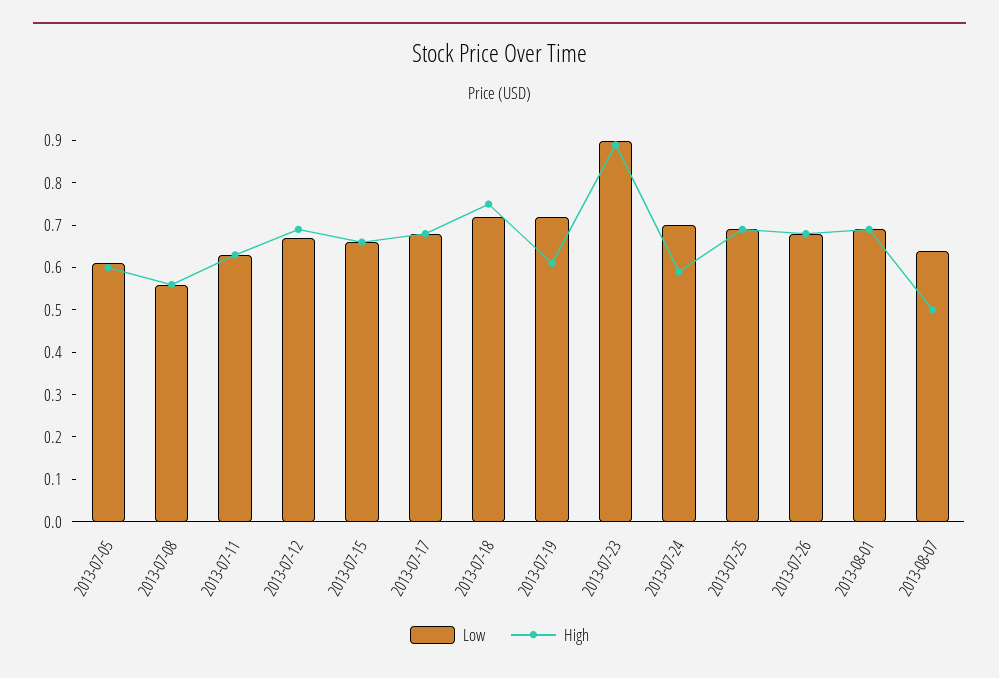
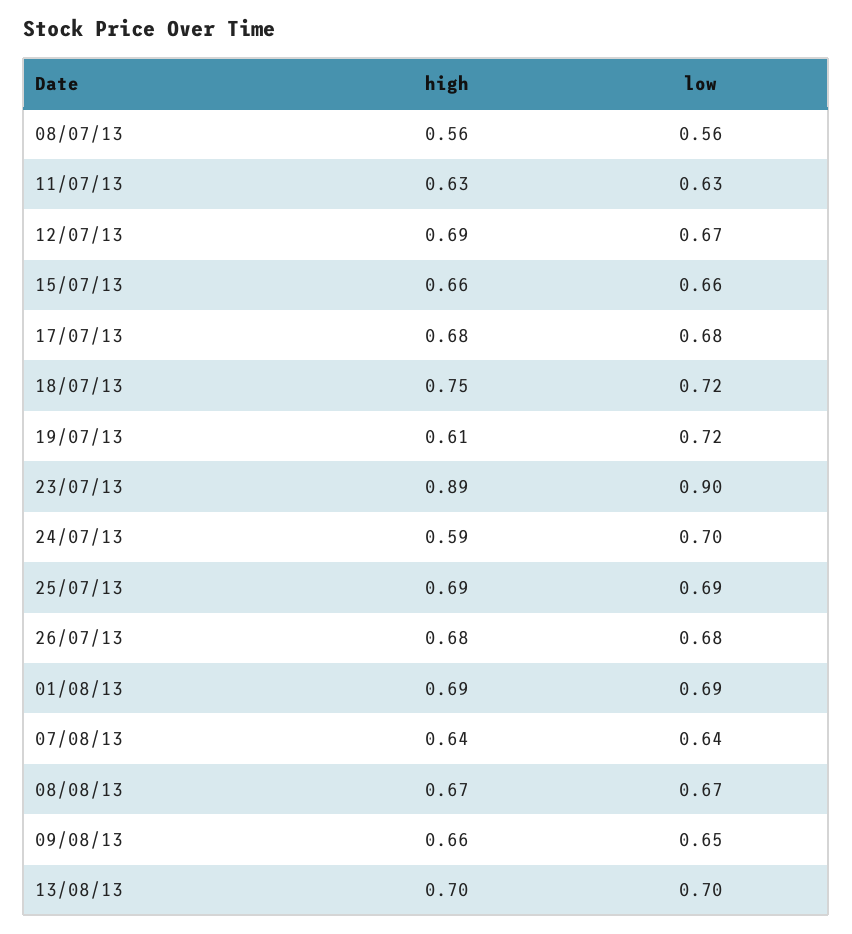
Low, 2013-07-05: 0.6 -> none
High, 2013-07-05: 0.6 -> none
High, 2013-08-07: 0.5 -> 0.64
High, 08/08/13: none -> 0.67
Low, 08/08/13: none -> 0.67
High, 09/08/13: none -> 0.66
Low, 09/08/13: none -> 0.65
High, 13/08/13: none -> 0.7
Low, 13/08/13: none -> 0.7

